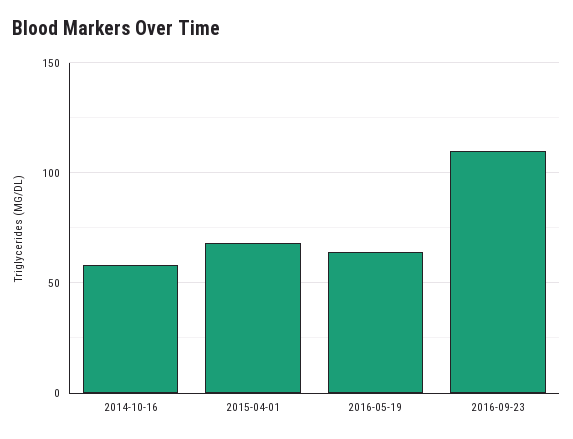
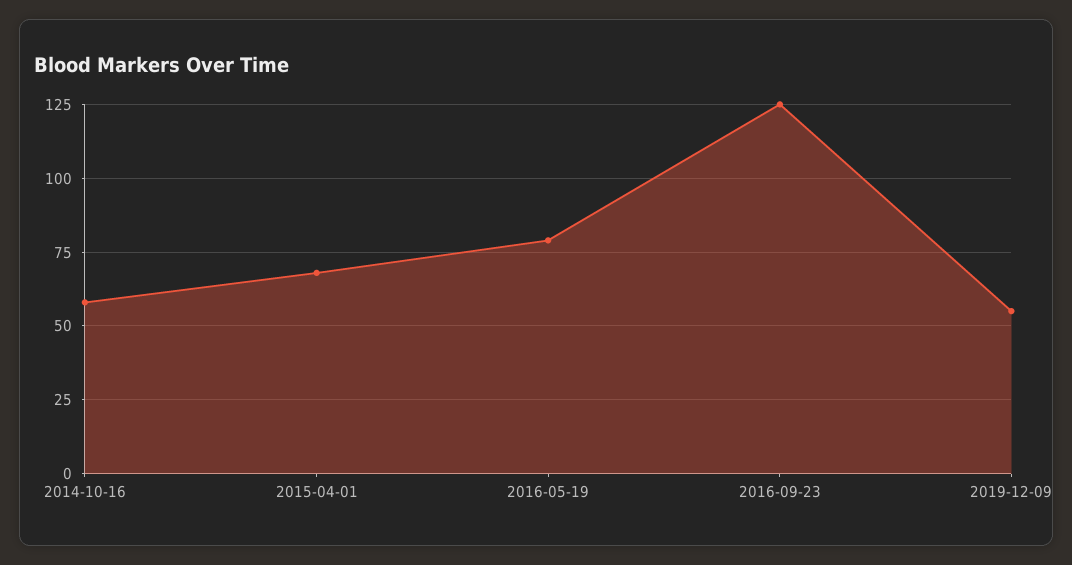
2016-05-19: 65 -> 80
2016-09-23: 110 -> 125
2019-12-09: none -> 55

